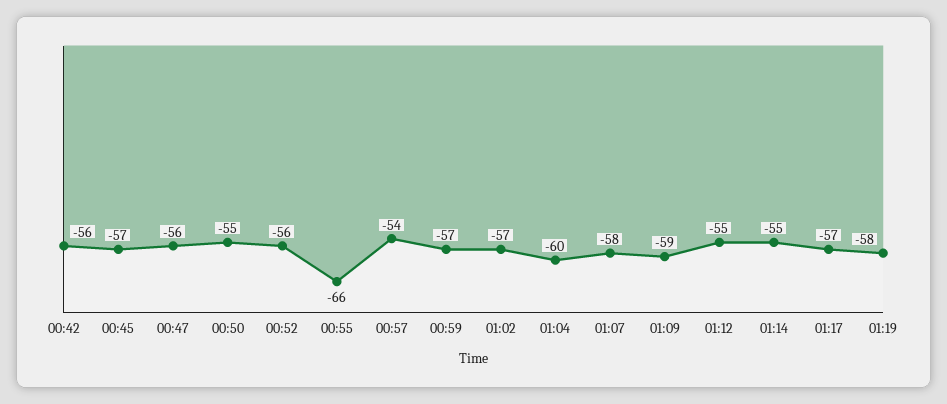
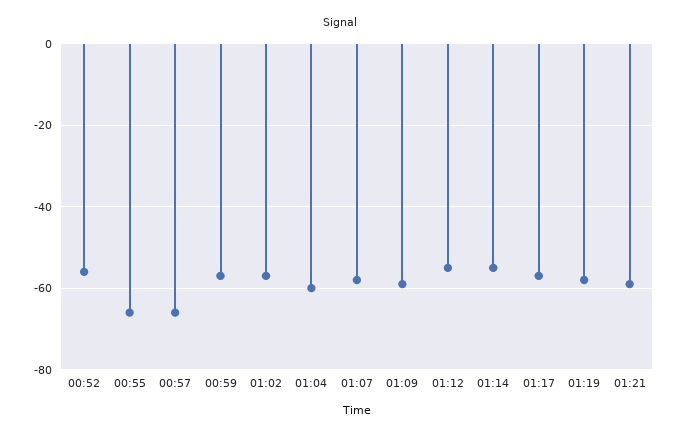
00:42: -56 -> none
00:45: -57 -> none
00:47: -56 -> none
00:50: -55 -> none
00:57: -54 -> -65
01:21: none -> -60

